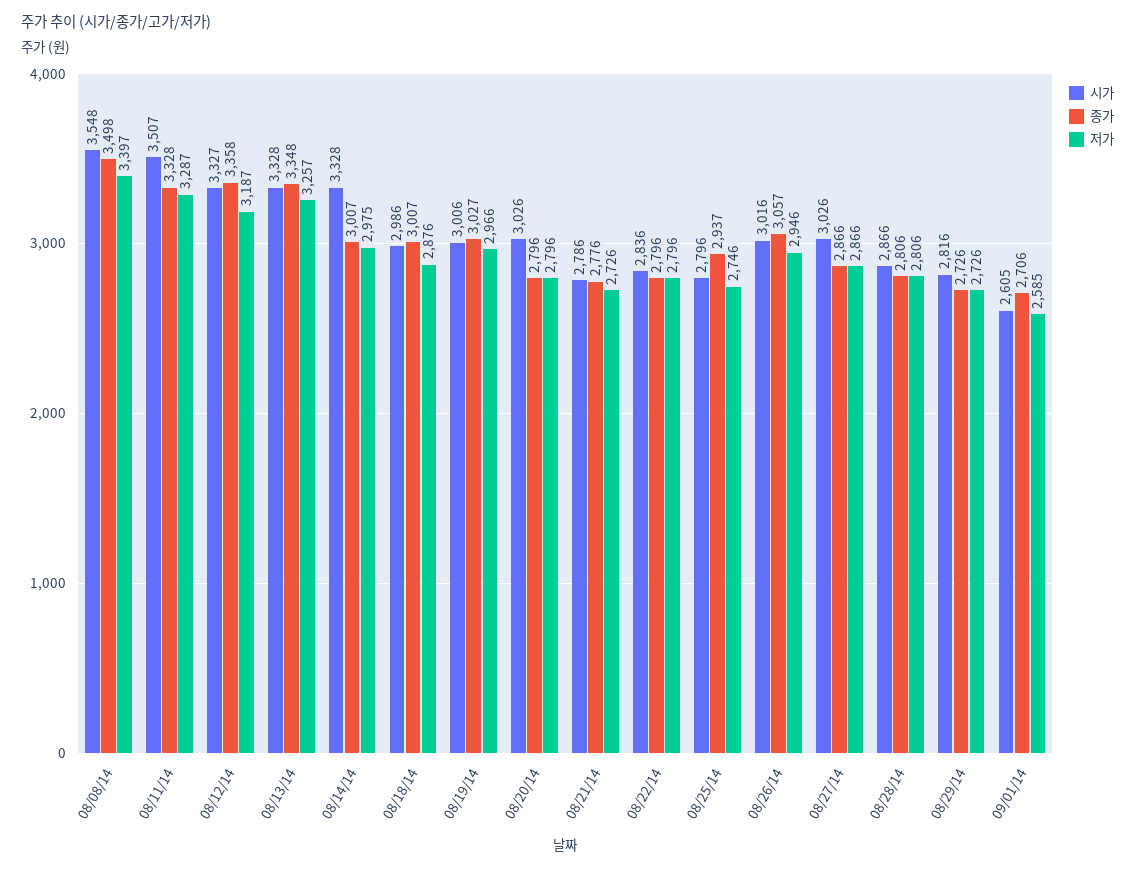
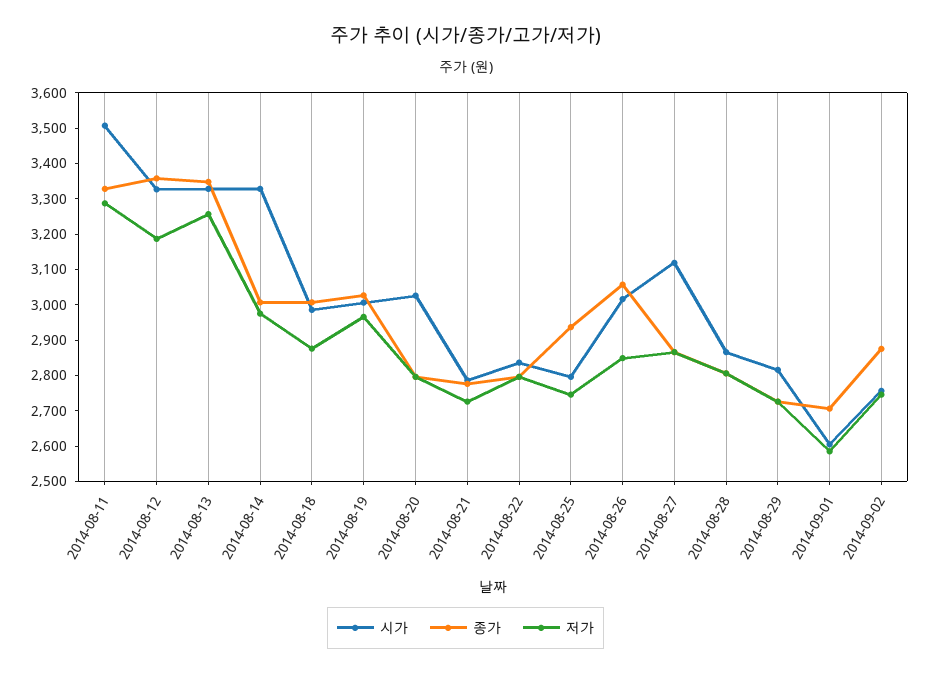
시가, 08/08/14: 3548 -> none
종가, 08/08/14: 3498 -> none
저가, 08/08/14: 3397 -> none
저가, 08/26/14: 2946 -> 2850
시가, 08/27/14: 3026 -> 3125
시가, 2014-09-02: none -> 2750
종가, 2014-09-02: none -> 2875
저가, 2014-09-02: none -> 2750

